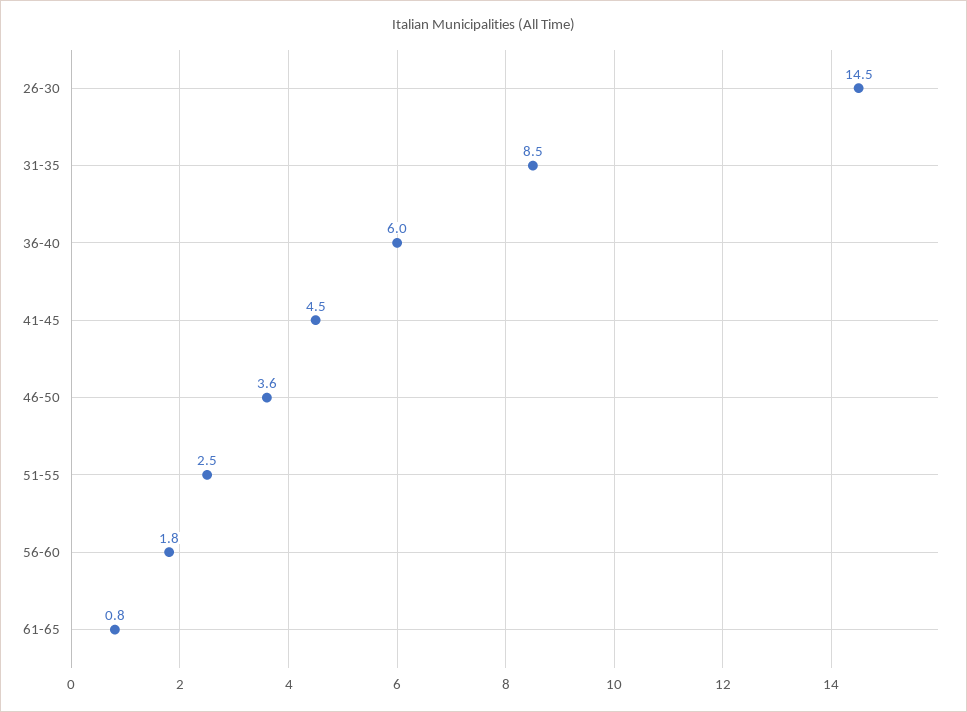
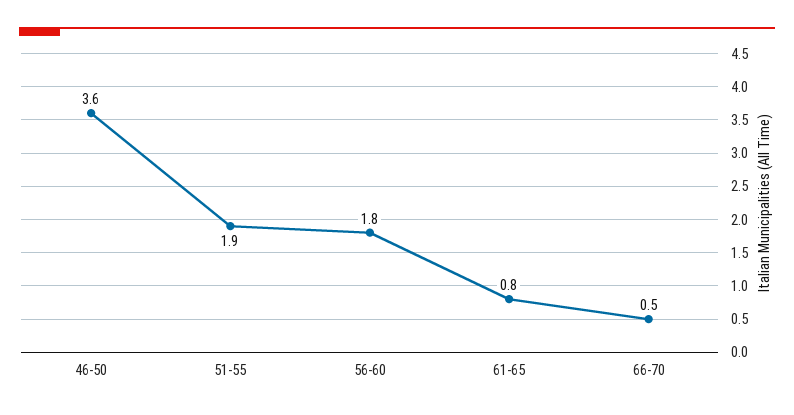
26-30: 14.5 -> none
31-35: 8.5 -> none
36-40: 6 -> none
41-45: 4.5 -> none
51-55: 2.5 -> 1.9
66-70: none -> 0.5

